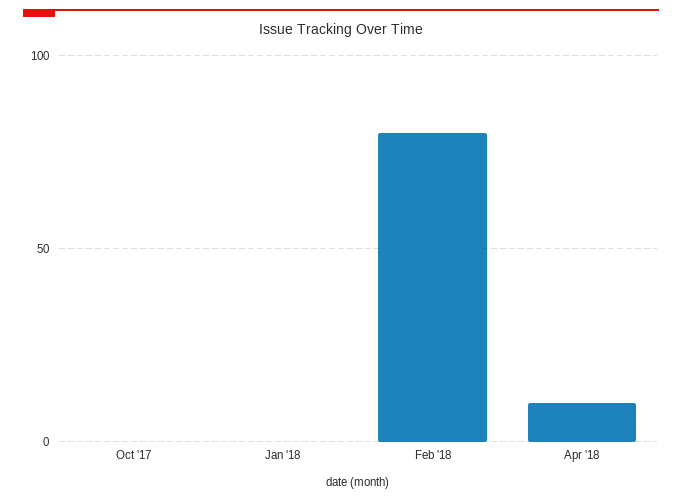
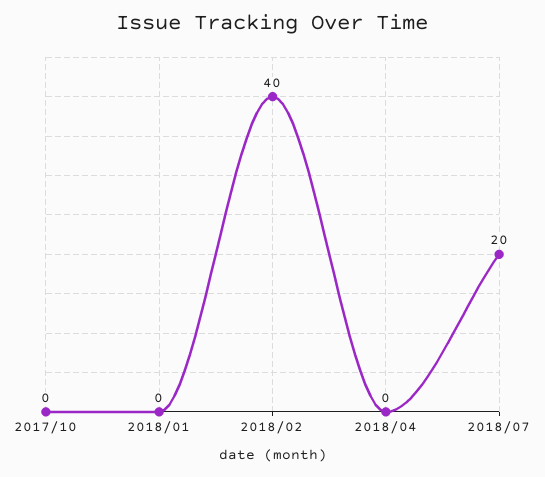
Feb '18: 80 -> 40
Apr '18: 10 -> 0
2018/07: none -> 20

